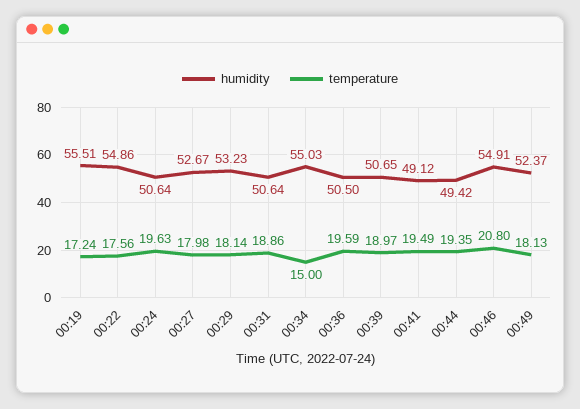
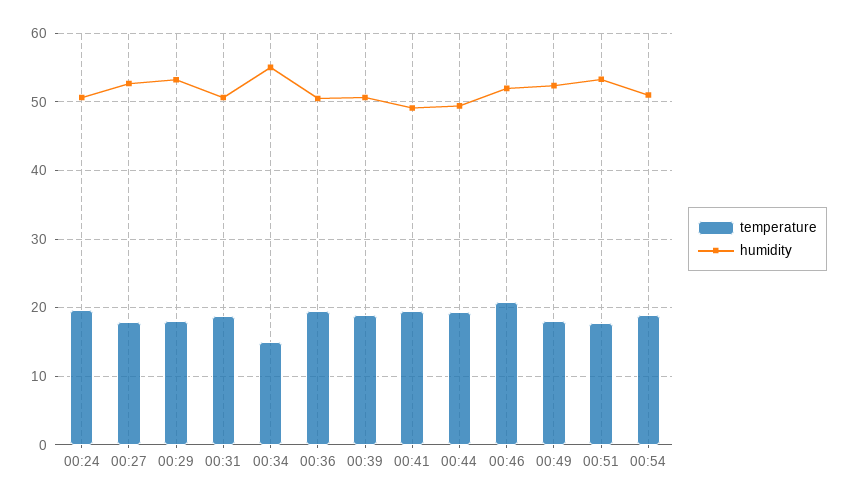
humidity, 00:19: 55.51 -> none
temperature, 00:19: 17.24 -> none
humidity, 00:22: 54.86 -> none
temperature, 00:22: 17.56 -> none
humidity, 00:46: 54.91 -> 52
temperature, 00:51: none -> 18
humidity, 00:51: none -> 53
temperature, 00:54: none -> 19
humidity, 00:54: none -> 51

